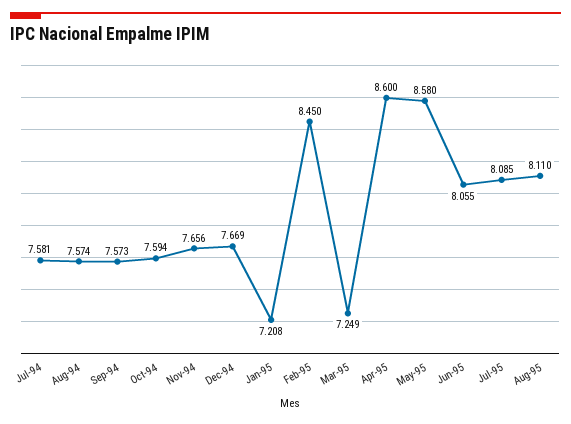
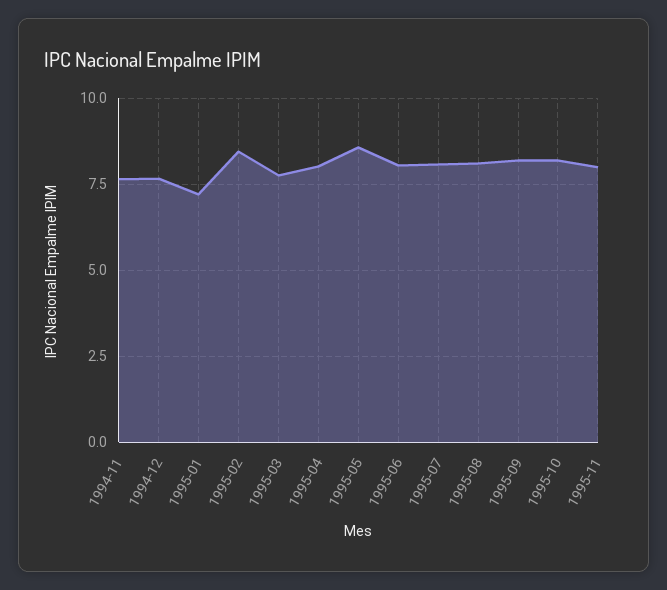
Jul-94: 7.581 -> none
Aug-94: 7.574 -> none
Sep-94: 7.573 -> none
Oct-94: 7.594 -> none
Mar-95: 7.249 -> 7.75
Apr-95: 8.6 -> 8
1995-09: none -> 8.25
1995-10: none -> 8.25
1995-11: none -> 8

